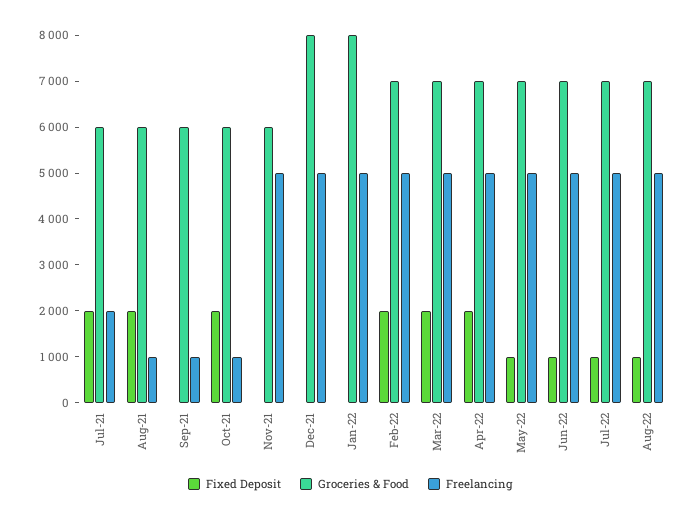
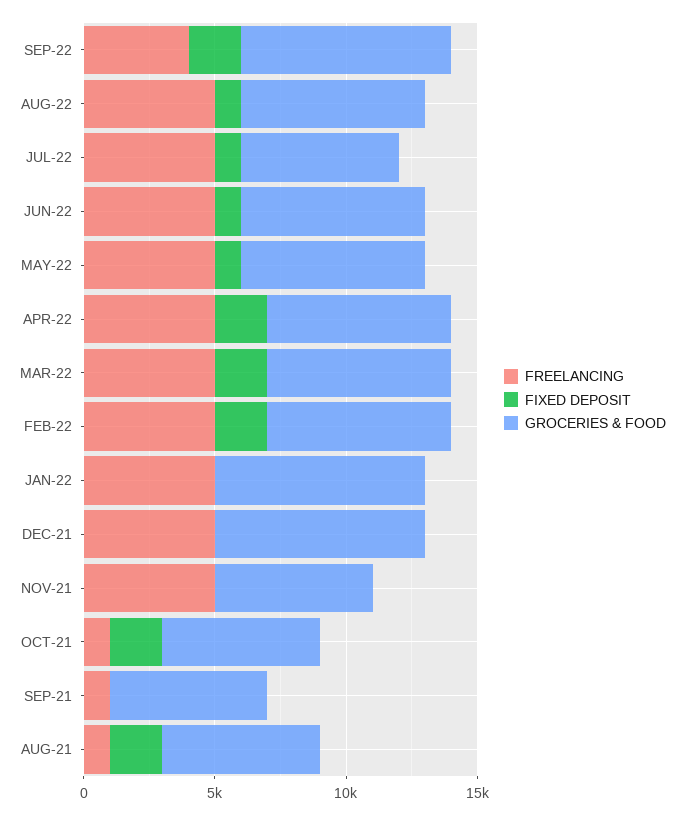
Fixed Deposit, Jul-21: 2000 -> none
Groceries & Food, Jul-21: 6000 -> none
Freelancing, Jul-21: 2000 -> none
Groceries & Food, Jul-22: 7000 -> 6000
Freelancing, SEP-22: none -> 4000
Fixed Deposit, SEP-22: none -> 2000
Groceries & Food, SEP-22: none -> 8000

